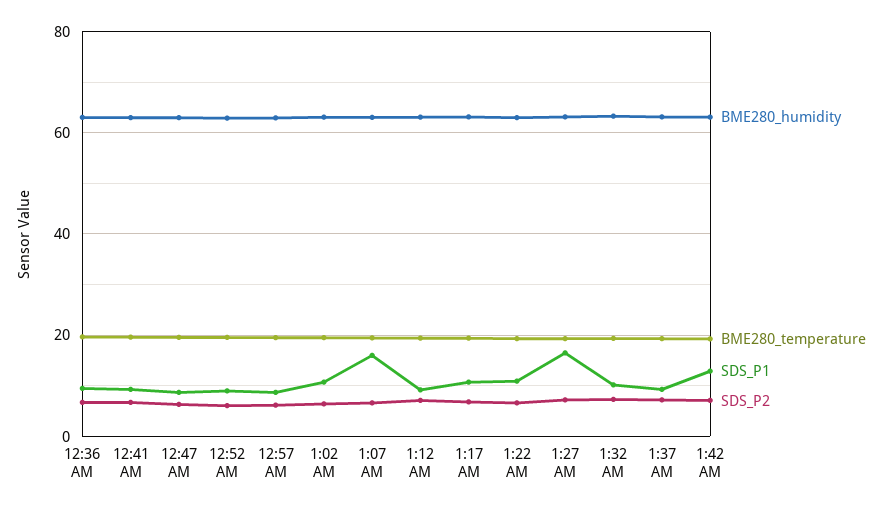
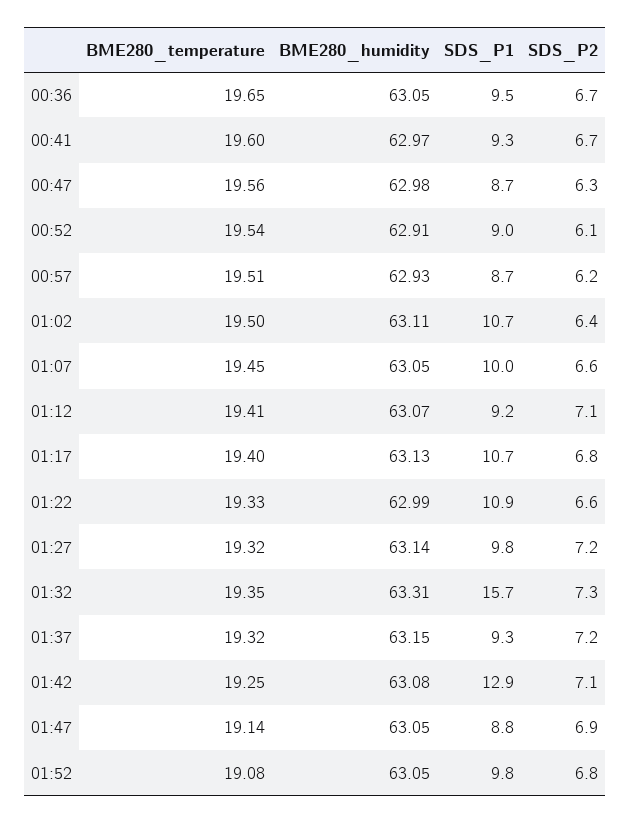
SDS_P1, 1:07 AM: 16 -> 10
SDS_P1, 1:27 AM: 16 -> 9.8
SDS_P1, 1:32 AM: 10 -> 15.7
BME280_temperature, 01:47: none -> 19.14
BME280_humidity, 01:47: none -> 63.05
SDS_P1, 01:47: none -> 8.8
SDS_P2, 01:47: none -> 6.9
BME280_temperature, 01:52: none -> 19.08
BME280_humidity, 01:52: none -> 63.05
SDS_P1, 01:52: none -> 9.8
SDS_P2, 01:52: none -> 6.8

